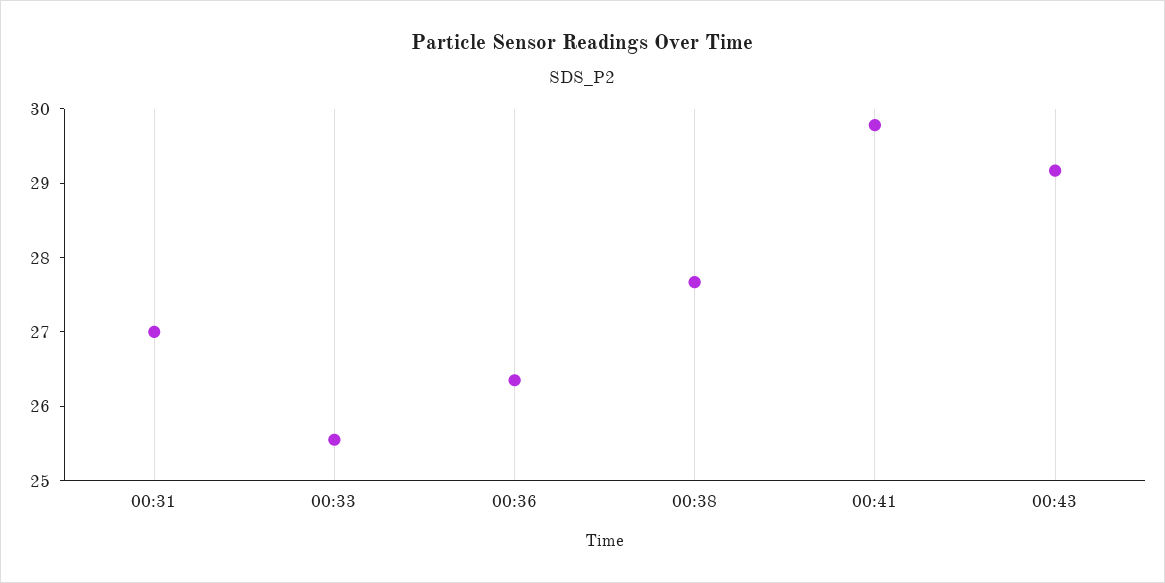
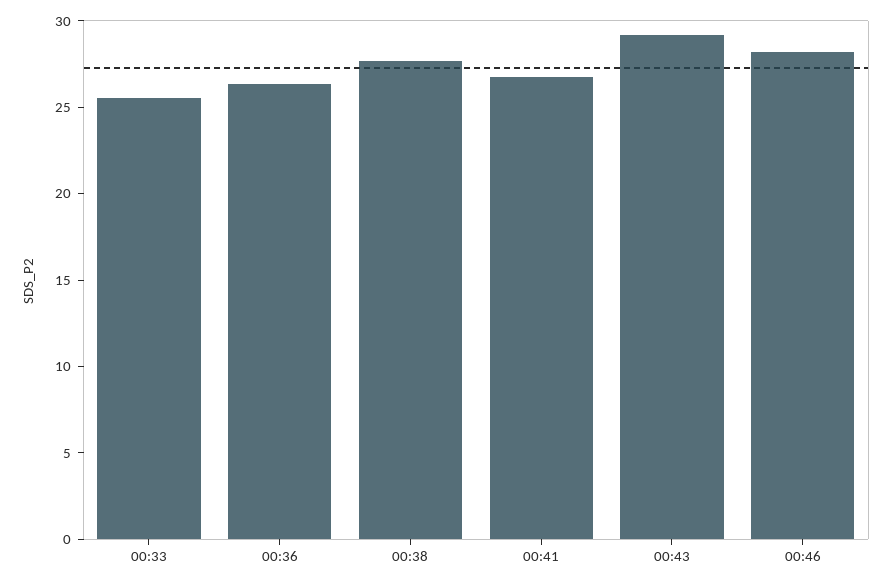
00:31: 27 -> none
00:41: 29.8 -> 27
00:46: none -> 28

